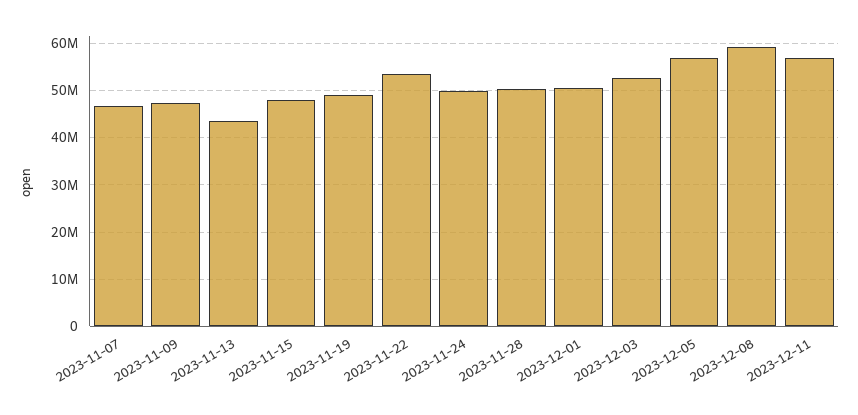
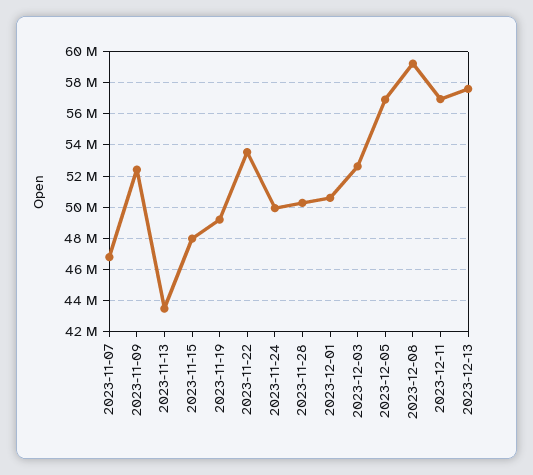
2023-11-09: 48000000 -> 52500000
2023-12-13: none -> 57500000

